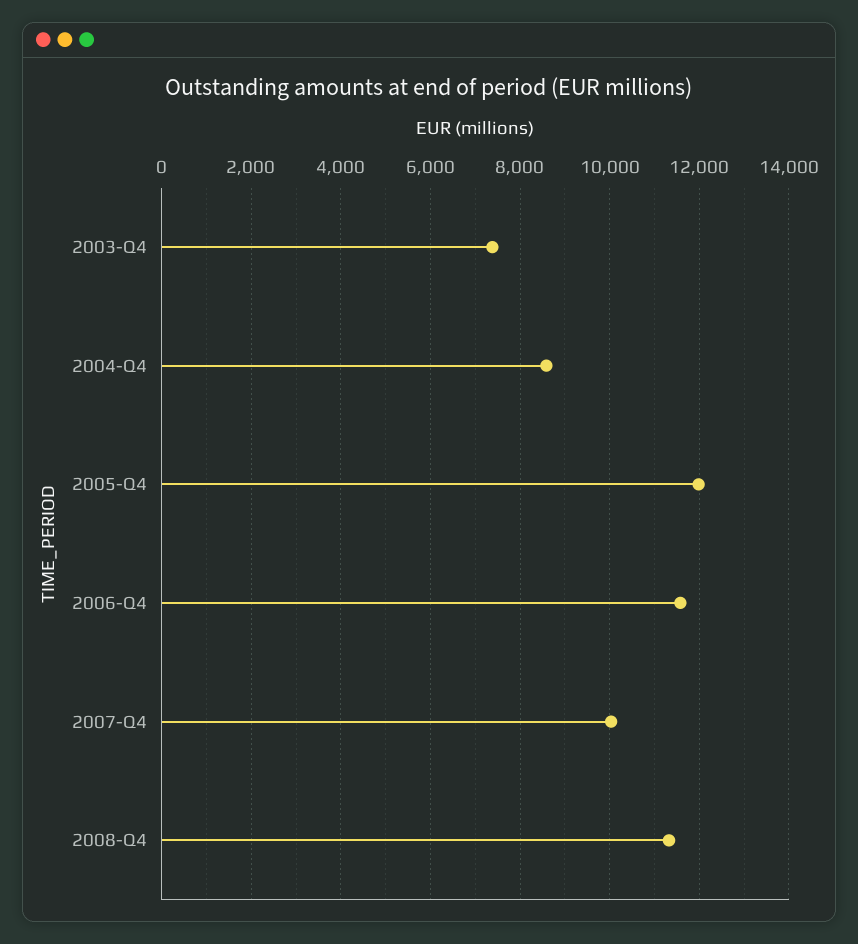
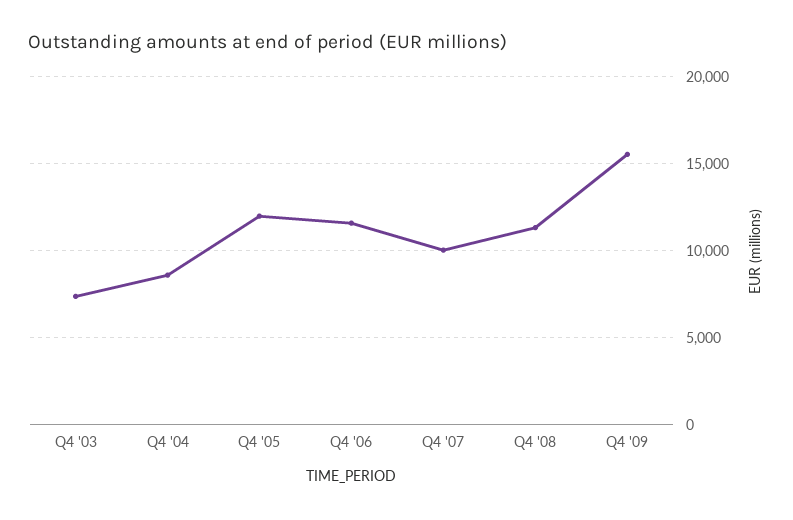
Q4 '09: none -> 15500

